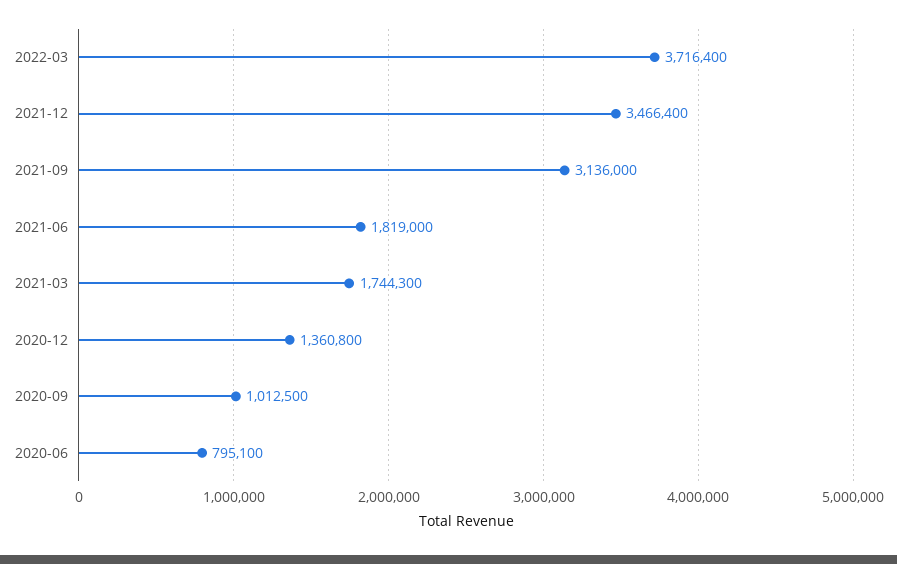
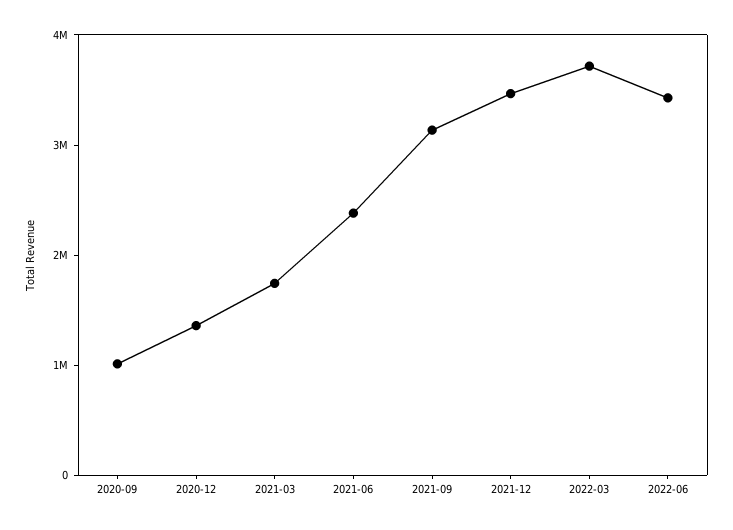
2021-06: 1819000 -> 2400000
2020-06: 795100 -> none
2022-06: none -> 3400000

